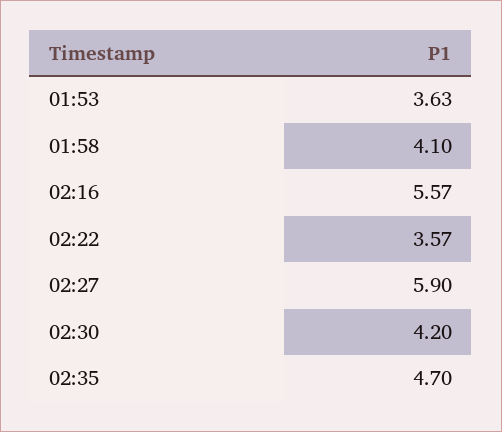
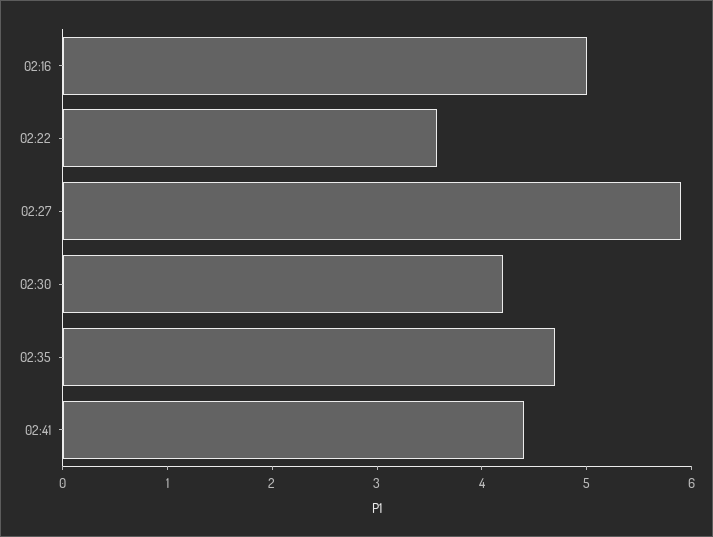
01:53: 3.63 -> none
01:58: 4.1 -> none
02:16: 5.57 -> 5
02:41: none -> 4.4

